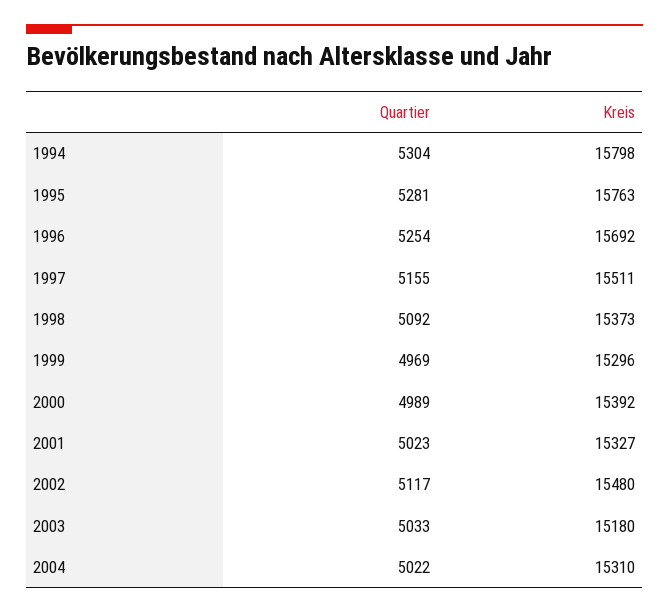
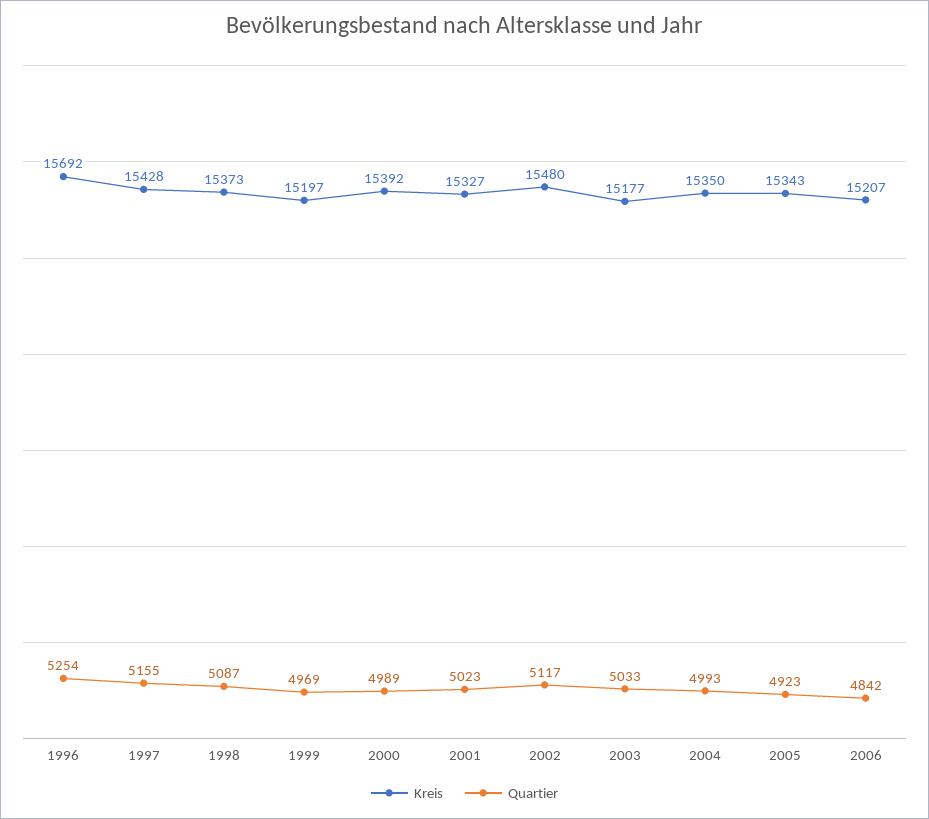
Quartier, 1994: 5304 -> none
Kreis, 1994: 15798 -> none
Quartier, 1995: 5281 -> none
Kreis, 1995: 15763 -> none
Kreis, 1997: 15511 -> 15428
Quartier, 1998: 5092 -> 5087
Kreis, 1999: 15296 -> 15197
Kreis, 2003: 15180 -> 15177
Quartier, 2004: 5022 -> 4993
Kreis, 2004: 15310 -> 15350
Kreis, 2005: none -> 15343
Quartier, 2005: none -> 4923
Kreis, 2006: none -> 15207
Quartier, 2006: none -> 4842

